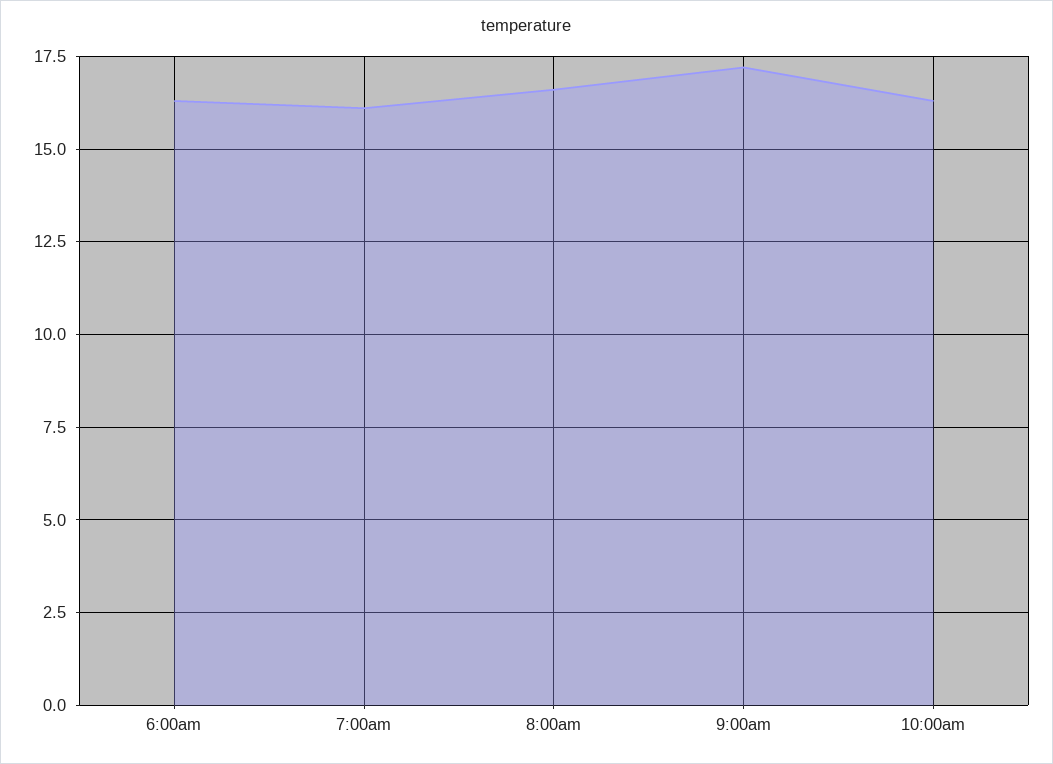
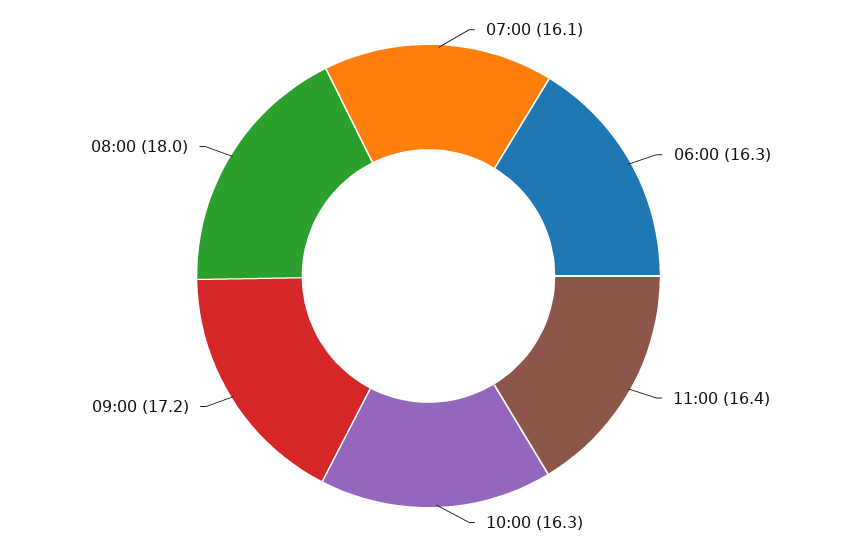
8:00am: 16.5 -> 18
11:00: none -> 16.4

